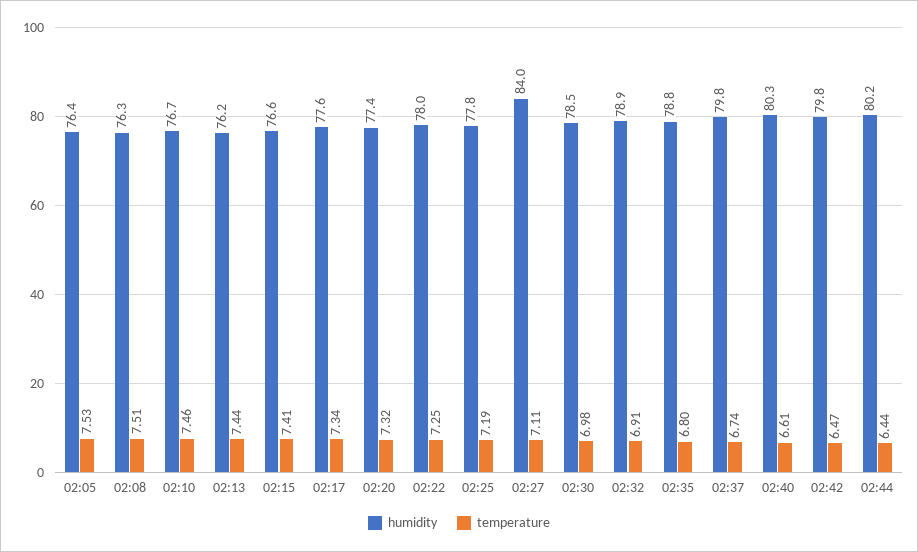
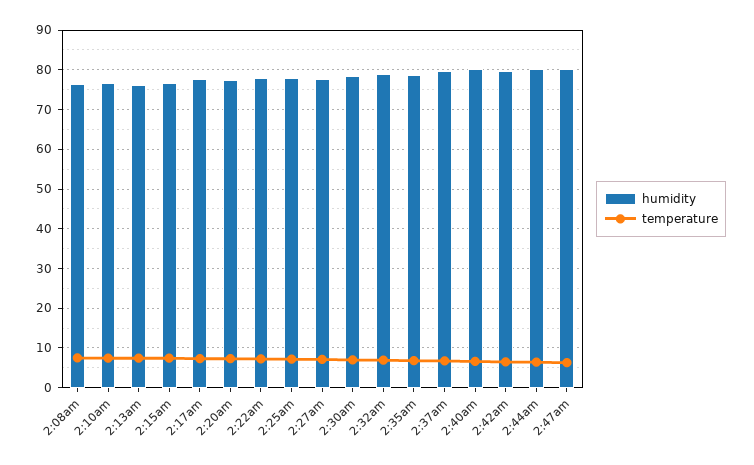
humidity, 02:05: 76.4 -> none
temperature, 02:05: 7.53 -> none
humidity, 02:27: 84 -> 78
humidity, 2:47am: none -> 80
temperature, 2:47am: none -> 6

